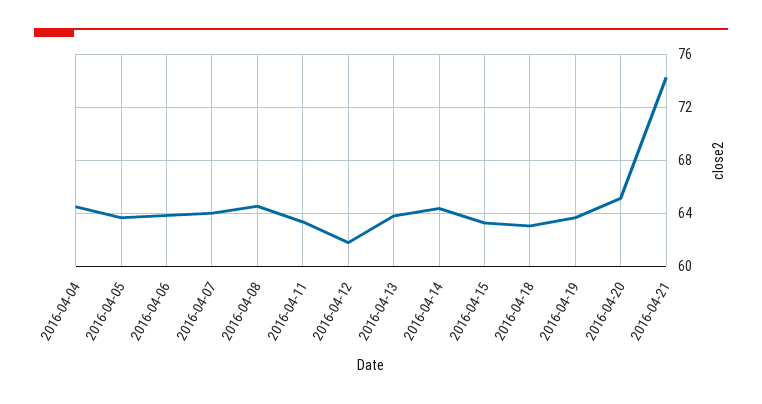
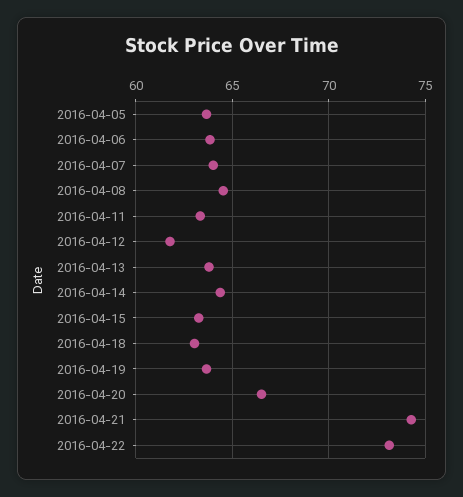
2016-04-04: 64.5 -> none
2016-04-20: 65 -> 66.5
2016-04-22: none -> 73

